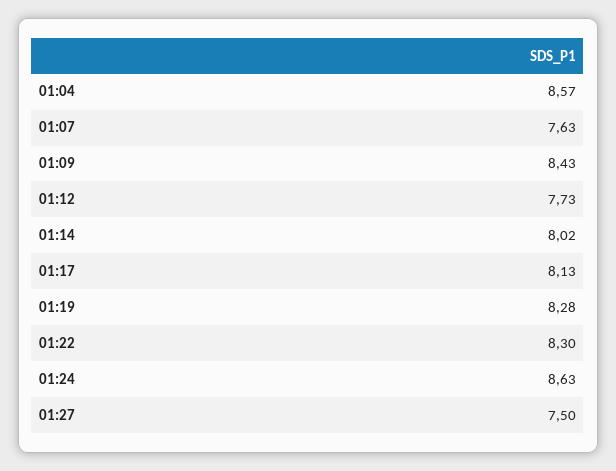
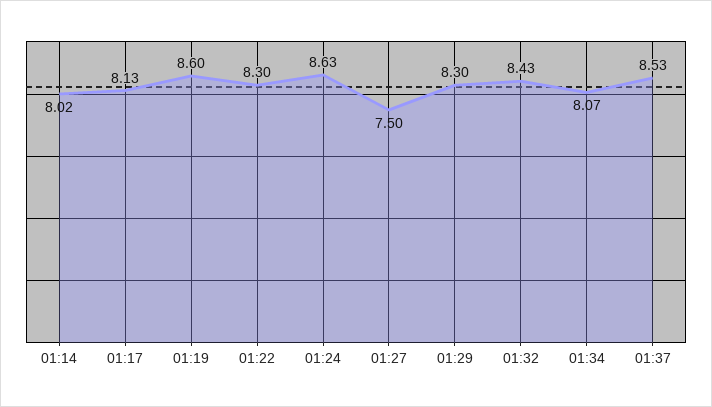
01:04: 8.57 -> none
01:07: 7.63 -> none
01:09: 8.43 -> none
01:12: 7.73 -> none
01:19: 8.28 -> 8.6
01:29: none -> 8.3
01:32: none -> 8.43
01:34: none -> 8.07
01:37: none -> 8.53

